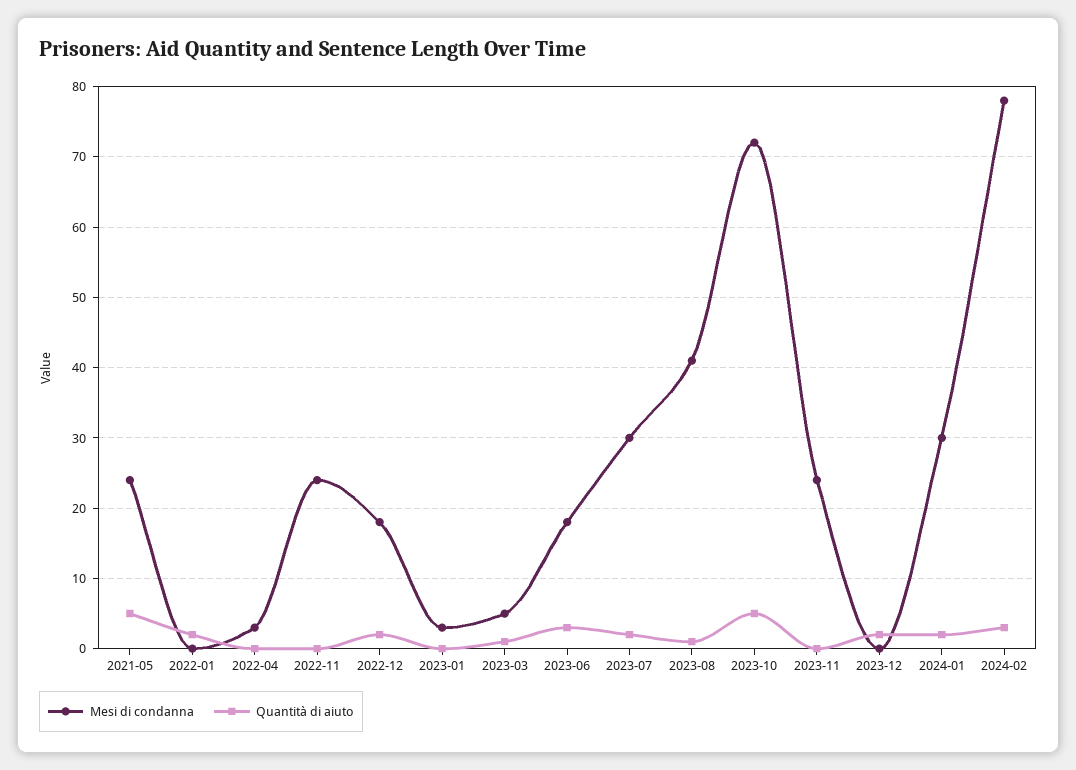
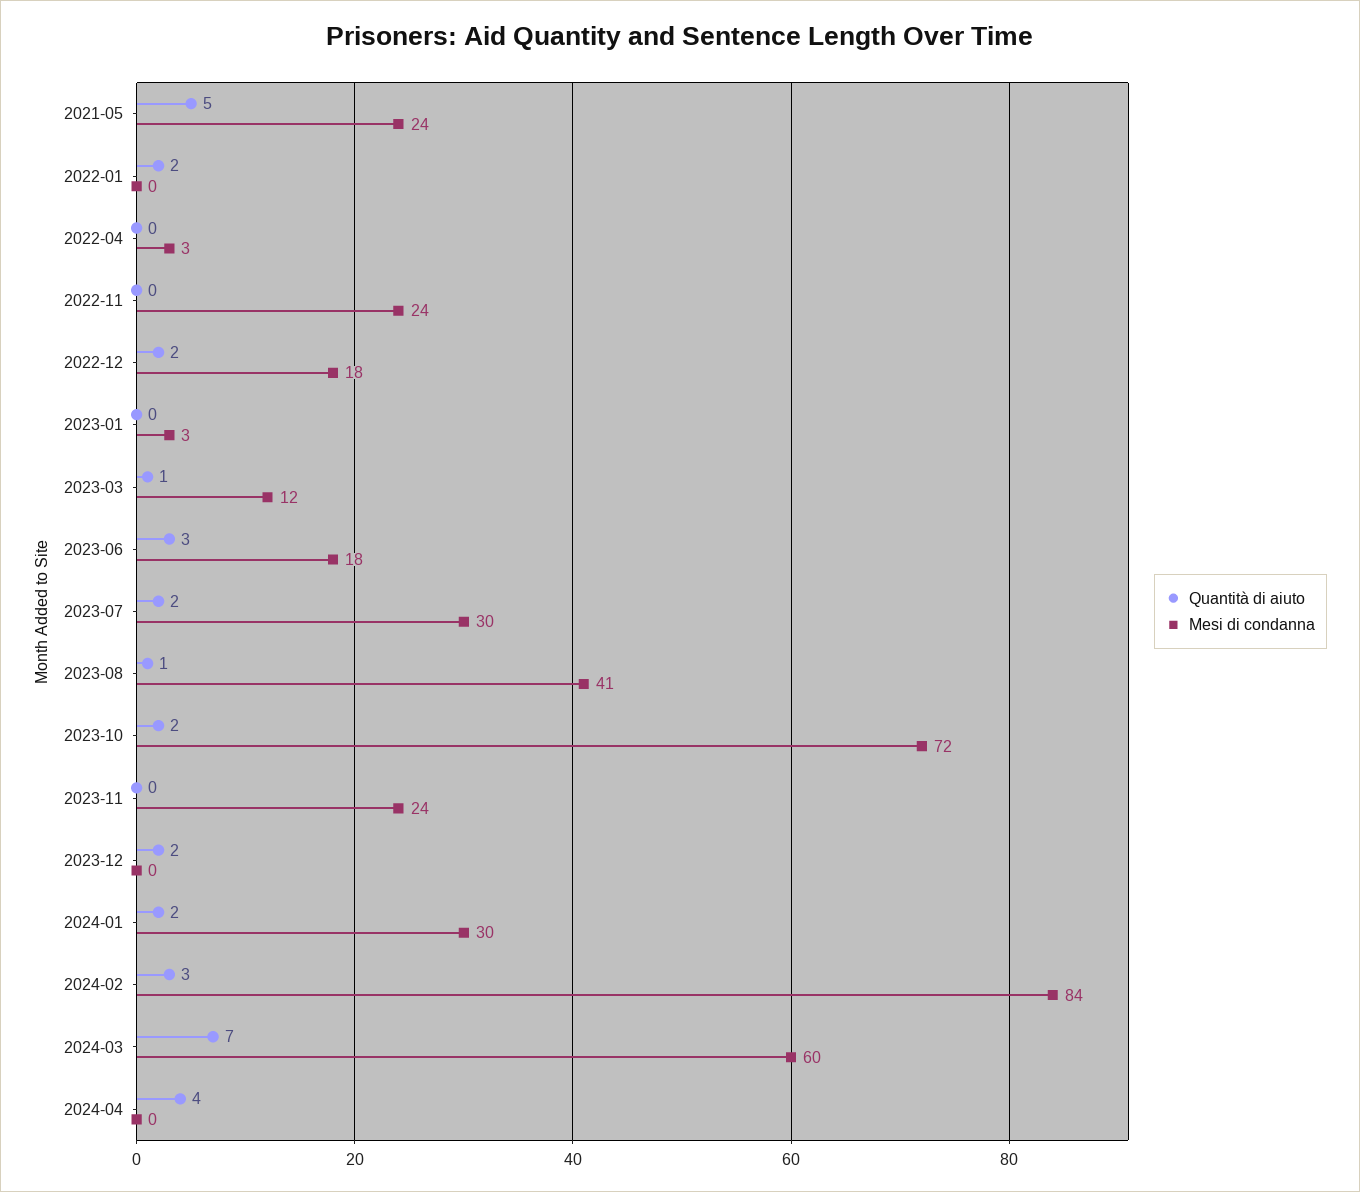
Mesi di condanna, 2023-03: 5 -> 12
Quantità di aiuto, 2023-10: 5 -> 2
Mesi di condanna, 2024-02: 78 -> 84
Quantità di aiuto, 2024-03: none -> 7
Mesi di condanna, 2024-03: none -> 60
Quantità di aiuto, 2024-04: none -> 4
Mesi di condanna, 2024-04: none -> 0

